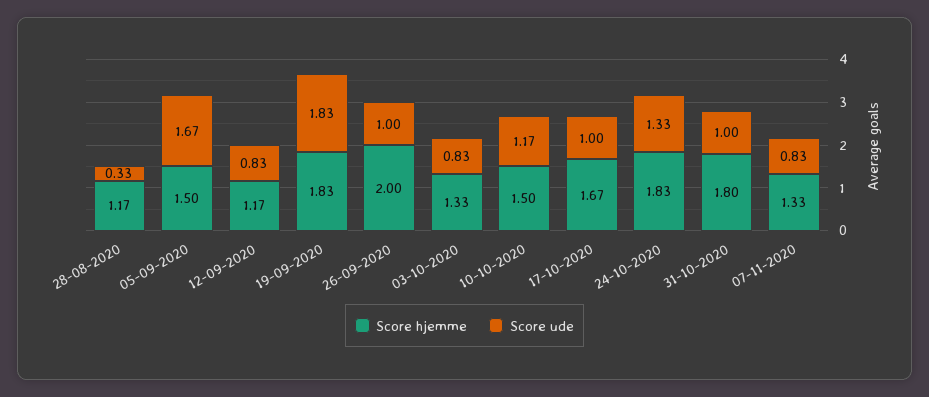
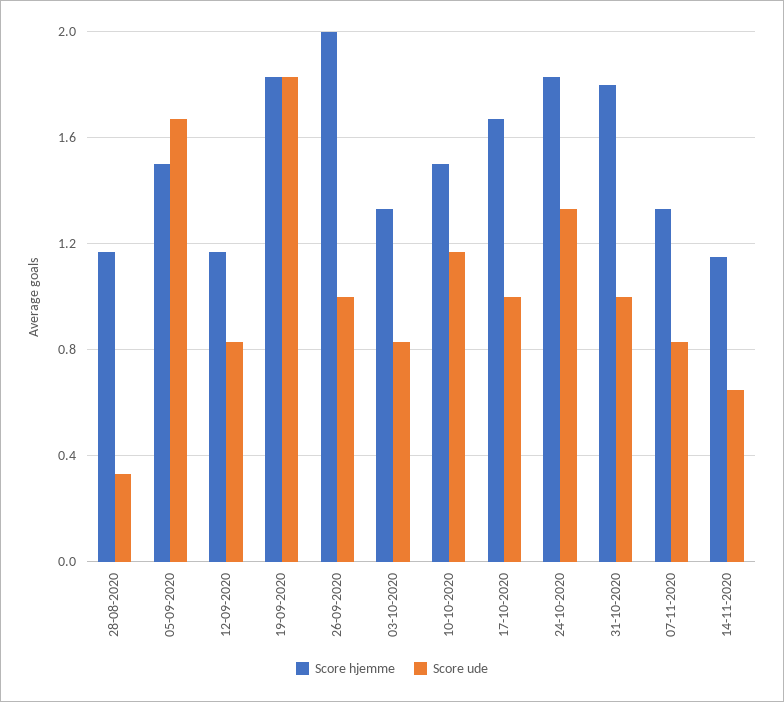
Score hjemme, 14-11-2020: none -> 1.15
Score ude, 14-11-2020: none -> 0.65

